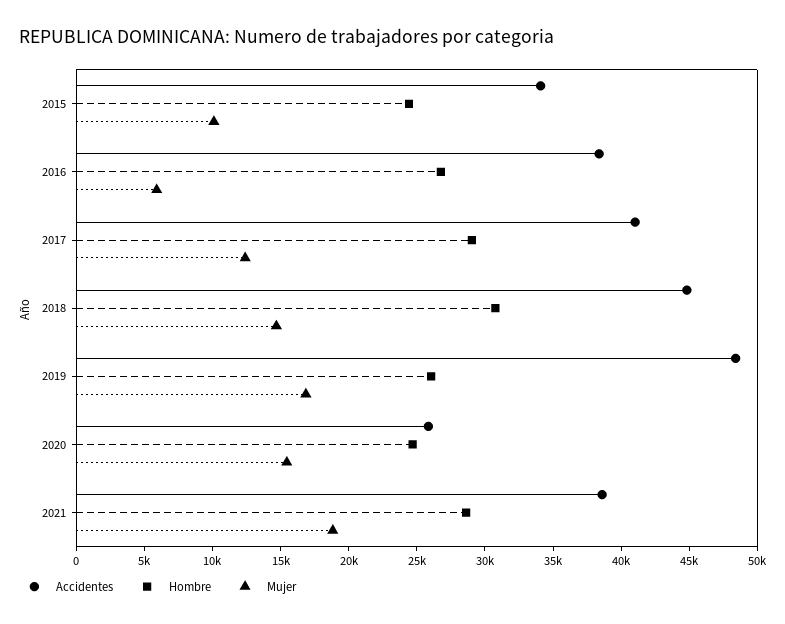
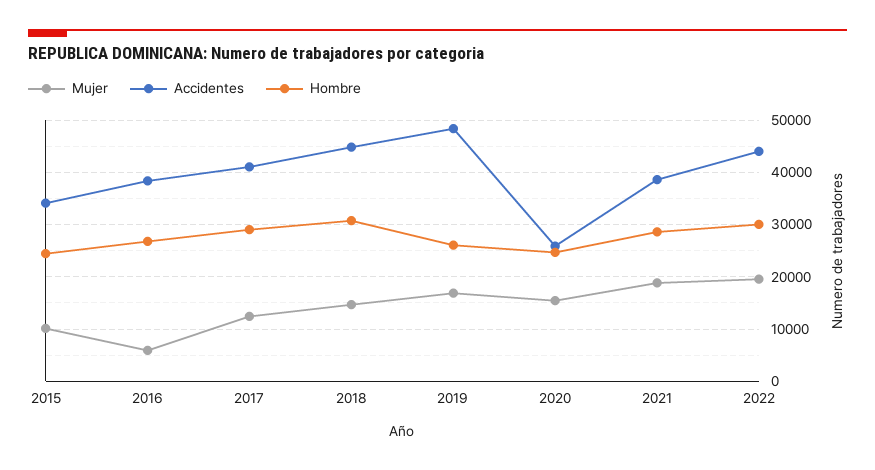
Mujer, 2022: none -> 20000
Accidentes, 2022: none -> 44000
Hombre, 2022: none -> 30000

